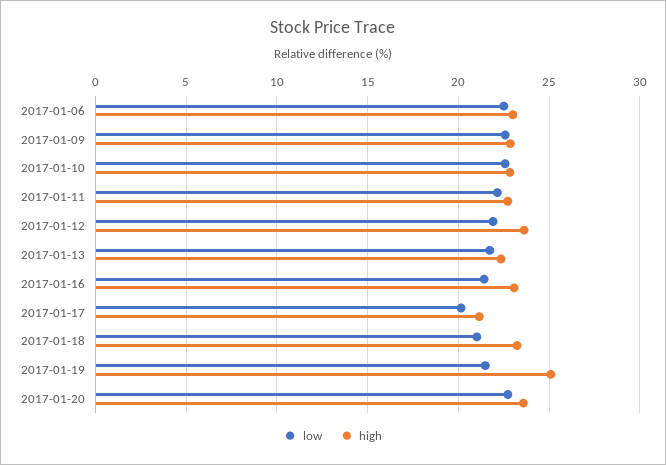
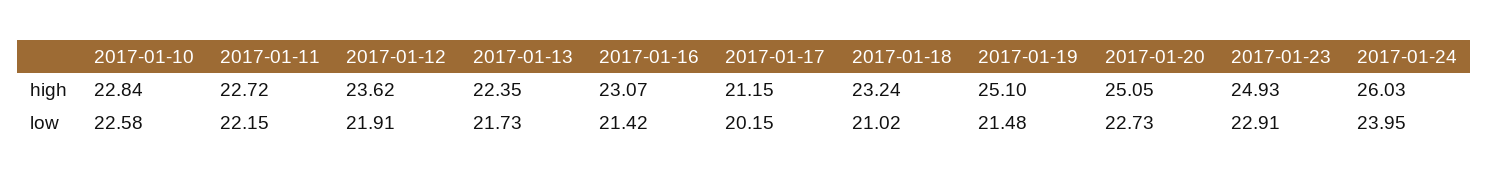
low, 2017-01-06: 22.5 -> none
high, 2017-01-06: 23 -> none
low, 2017-01-09: 22.5 -> none
high, 2017-01-09: 23 -> none
high, 2017-01-20: 23.5 -> 25.05
high, 2017-01-23: none -> 24.93
high, 2017-01-24: none -> 26.03
low, 2017-01-23: none -> 22.91
low, 2017-01-24: none -> 23.95

